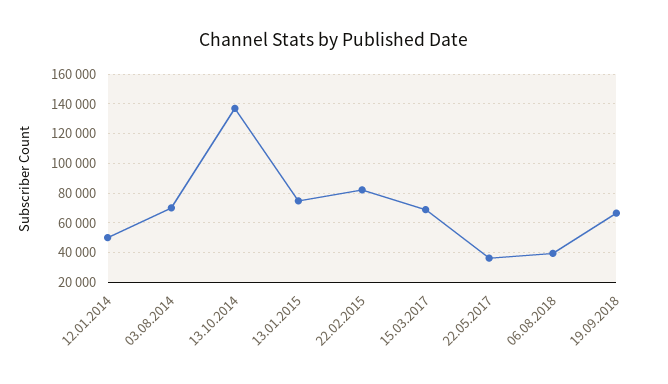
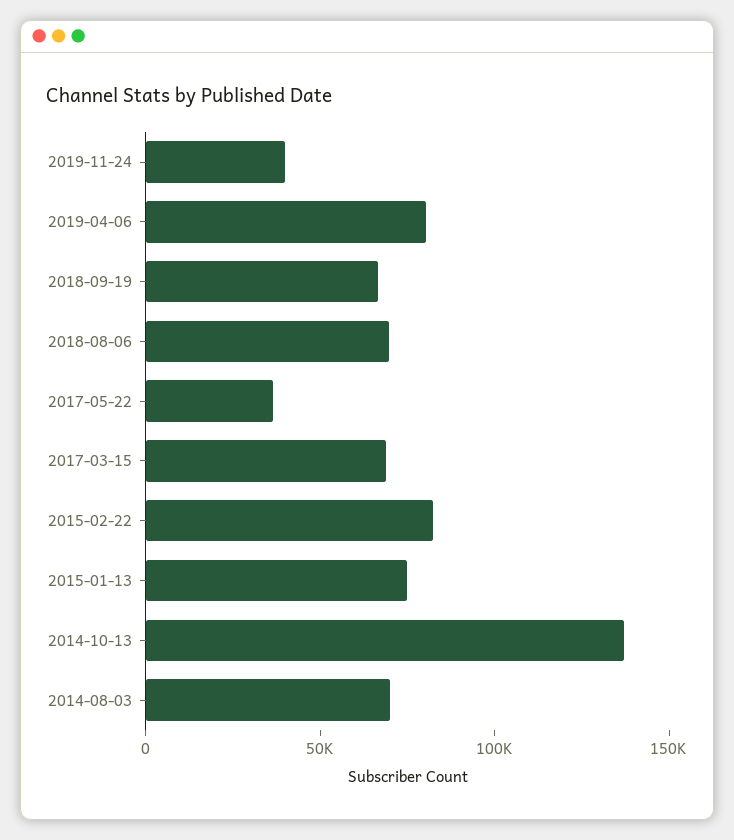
12.01.2014: 50000 -> none
06.08.2018: 40000 -> 70000
2019-11-24: none -> 40000
2019-04-06: none -> 80000

